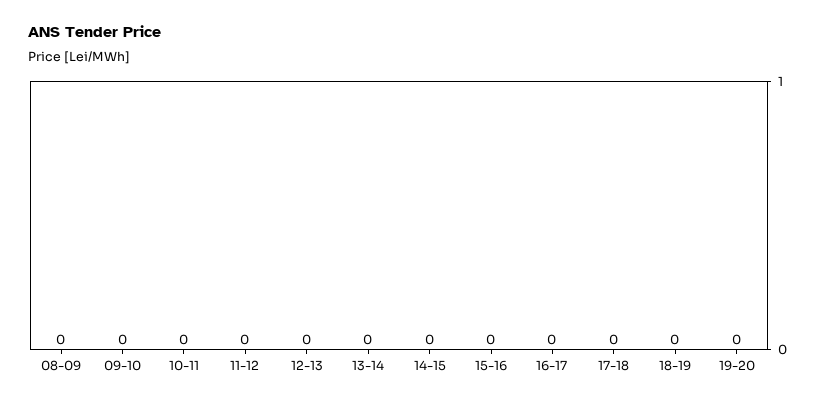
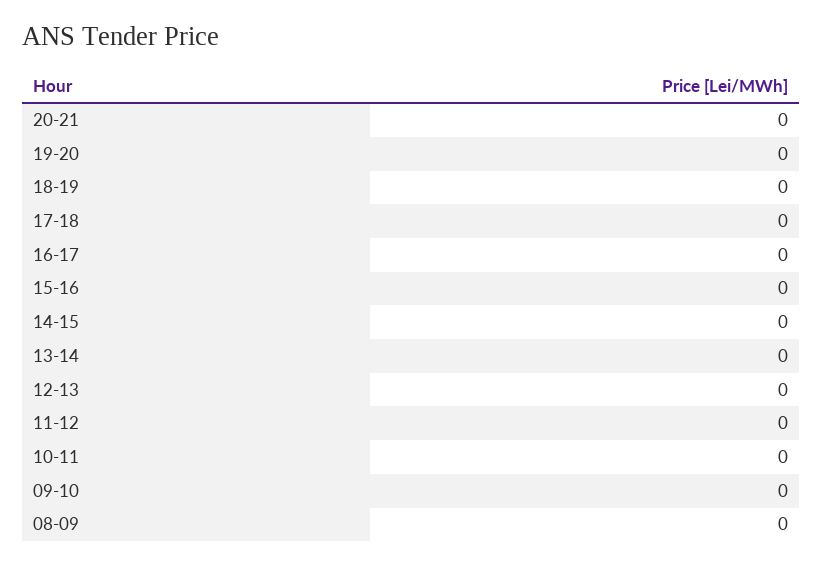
20-21: none -> 0

